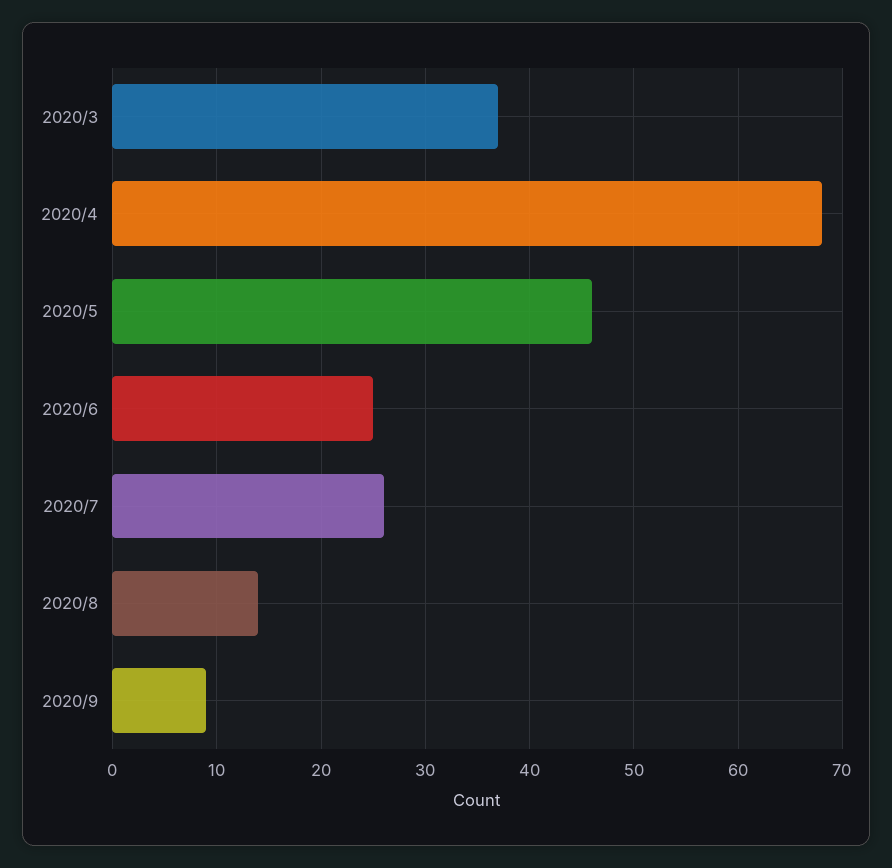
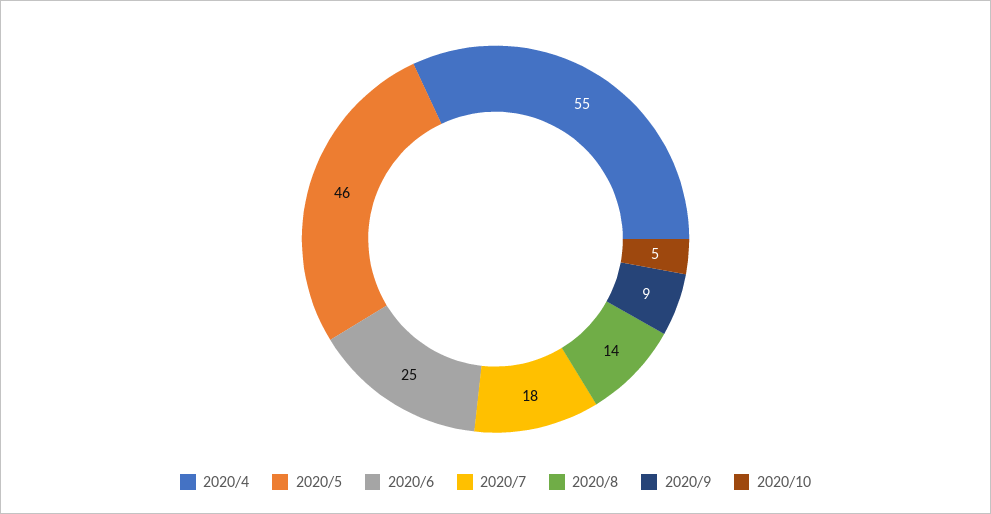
2020/3: 37 -> none
2020/4: 68 -> 55
2020/7: 26 -> 18
2020/10: none -> 5

